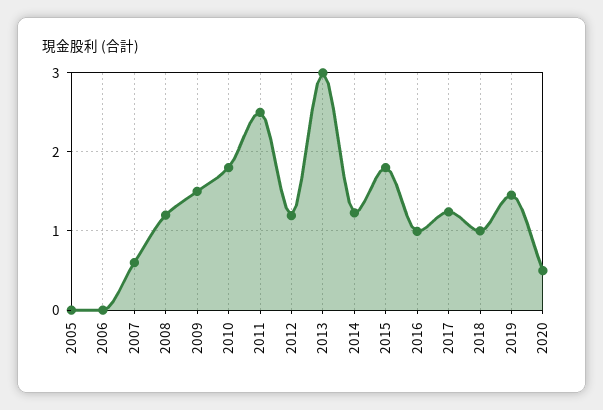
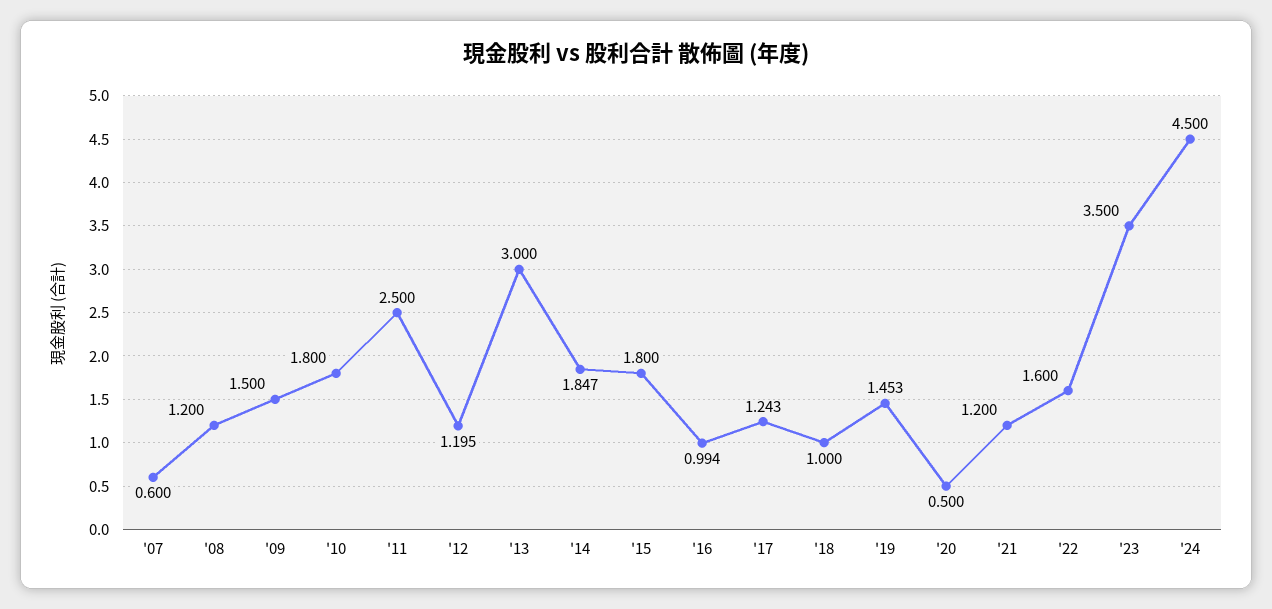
2005: 0 -> none
2006: 0 -> none
2014: 1.2 -> 1.847
'21: none -> 1.2
'22: none -> 1.6
'23: none -> 3.5
'24: none -> 4.5

